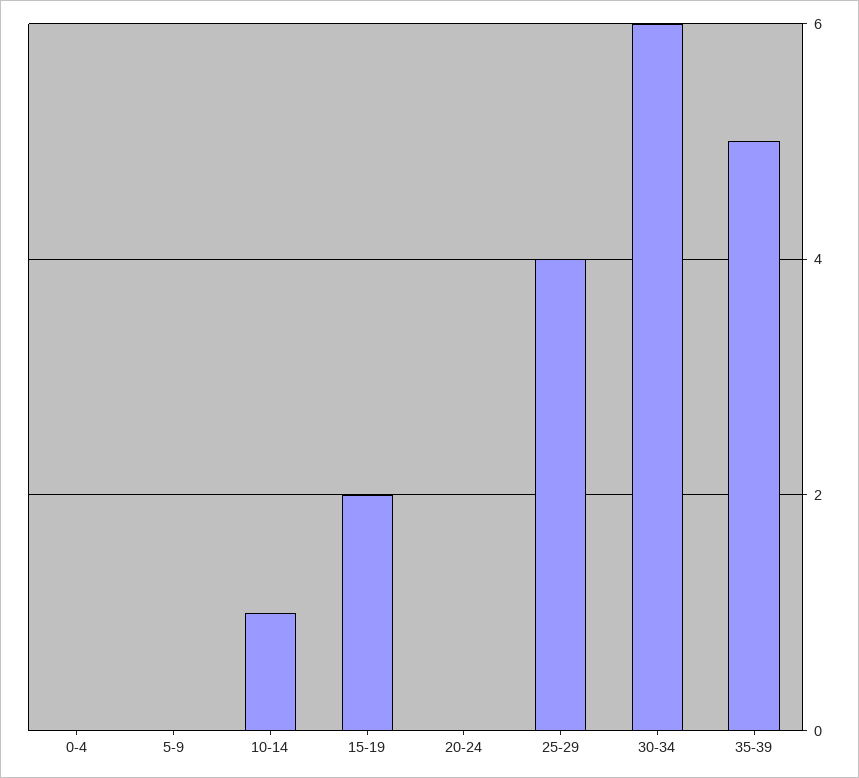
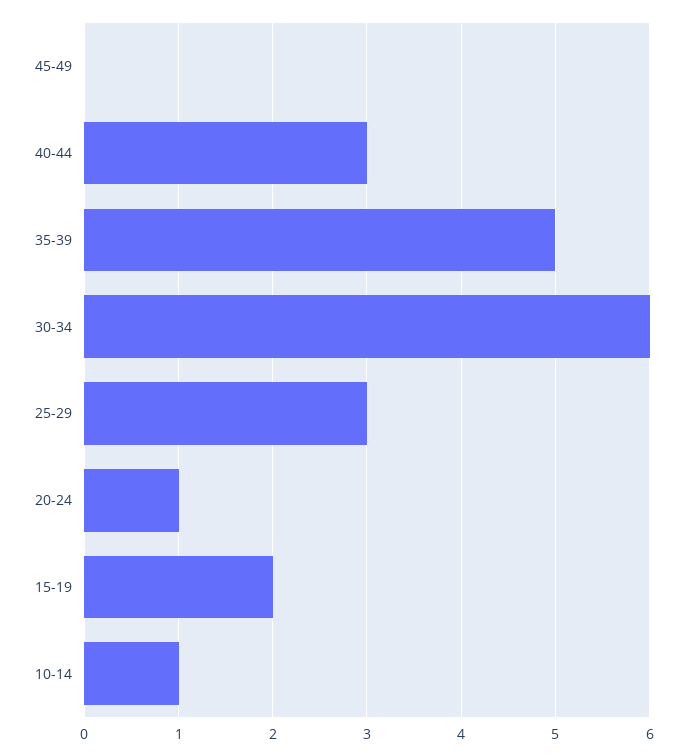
0-4: 0 -> none
5-9: 0 -> none
20-24: 0 -> 1
25-29: 4 -> 3
45-49: none -> 0
40-44: none -> 3

